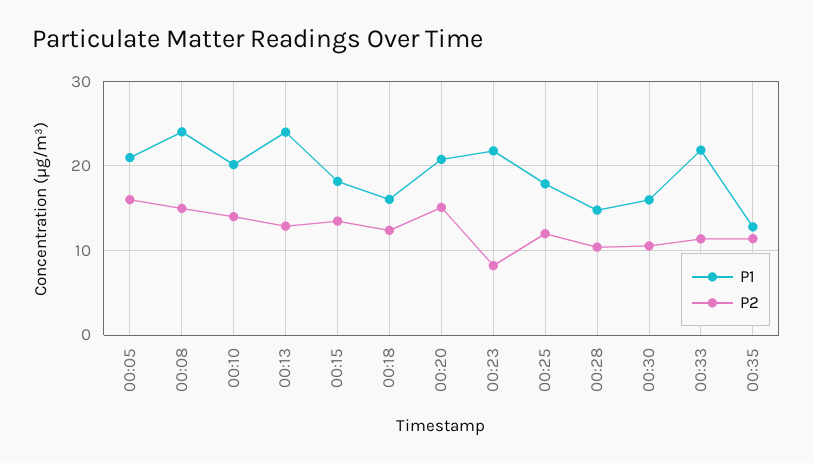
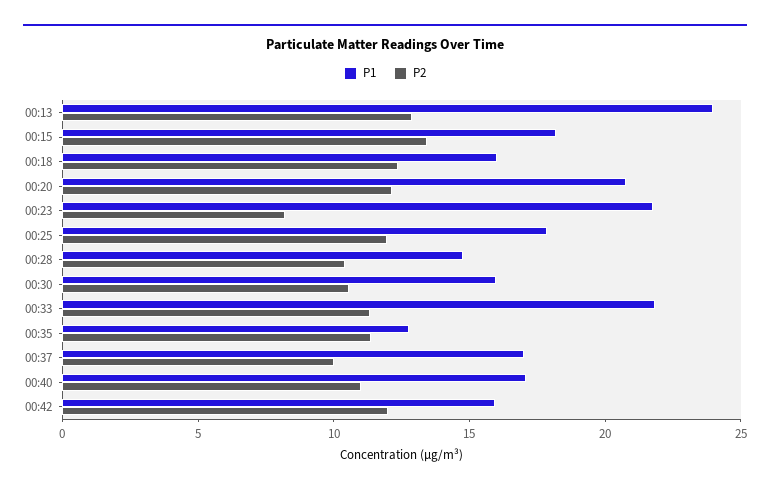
P1, 00:05: 21 -> none
P2, 00:05: 16 -> none
P1, 00:08: 24 -> none
P2, 00:08: 15 -> none
P1, 00:10: 20 -> none
P2, 00:10: 14 -> none
P2, 00:20: 15 -> 12
P1, 00:37: none -> 17
P2, 00:37: none -> 10
P1, 00:40: none -> 17
P2, 00:40: none -> 11
P1, 00:42: none -> 16
P2, 00:42: none -> 12

